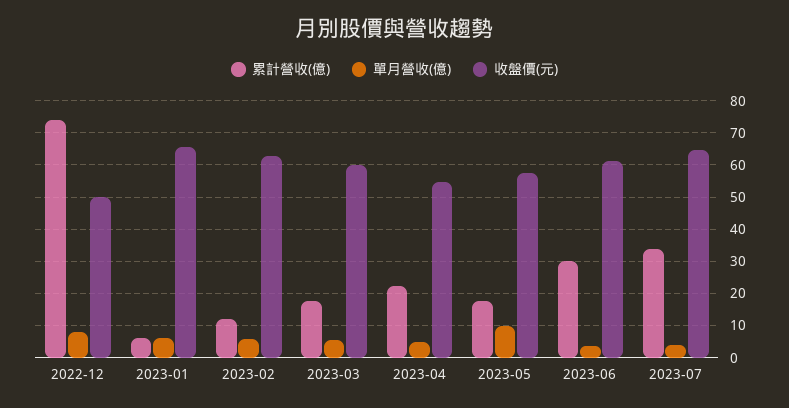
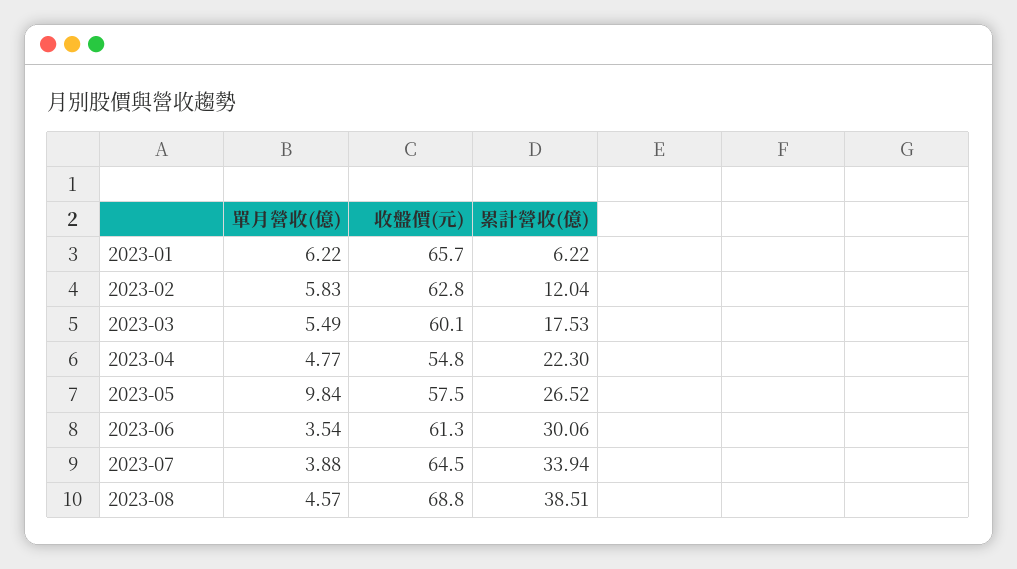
累計營收(億), 2022-12: 74 -> none
單月營收(億), 2022-12: 8 -> none
收盤價(元), 2022-12: 50 -> none
累計營收(億), 2023-05: 18 -> 26.52
單月營收(億), 2023-08: none -> 4.57
收盤價(元), 2023-08: none -> 68.8
累計營收(億), 2023-08: none -> 38.51

